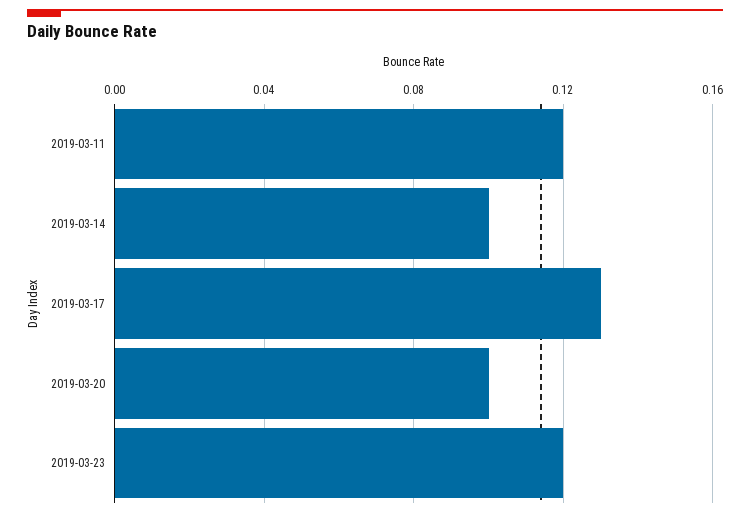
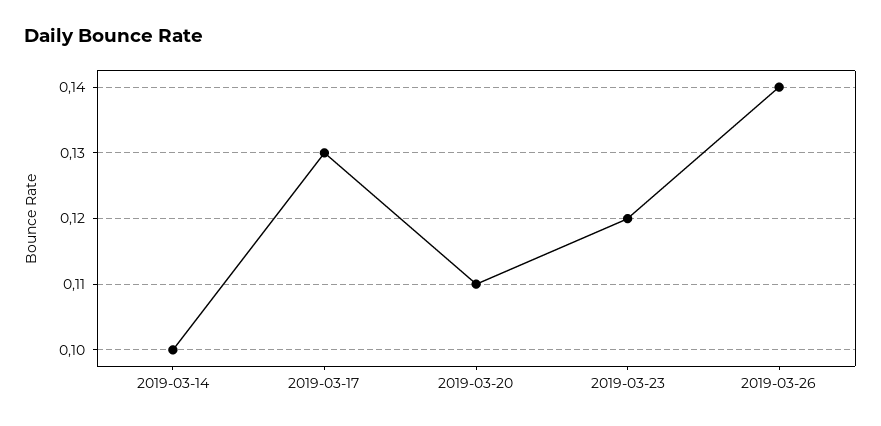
2019-03-11: 0.12 -> none
2019-03-20: 0.1 -> 0.11
2019-03-26: none -> 0.14

